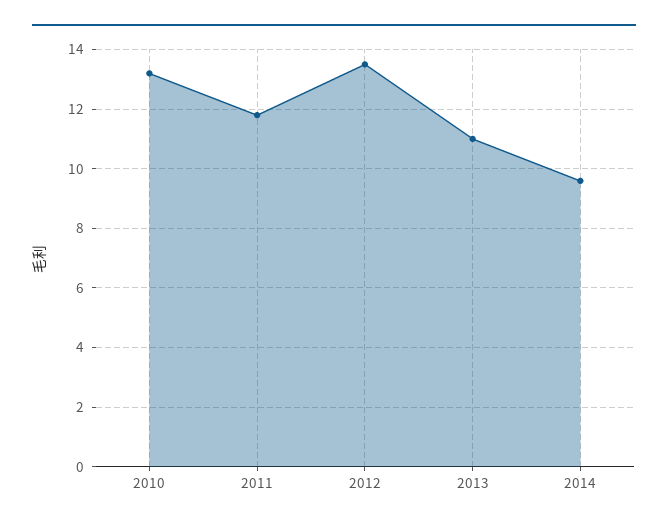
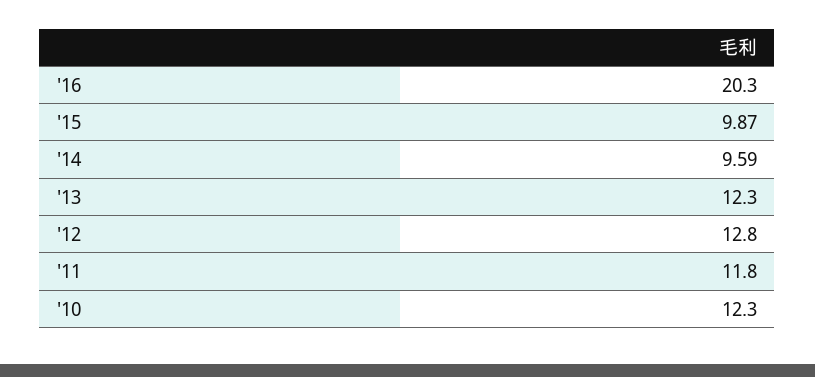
2010: 13.25 -> 12.3
2012: 13.5 -> 12.8
2013: 11 -> 12.3
'16: none -> 20.3
'15: none -> 9.87

